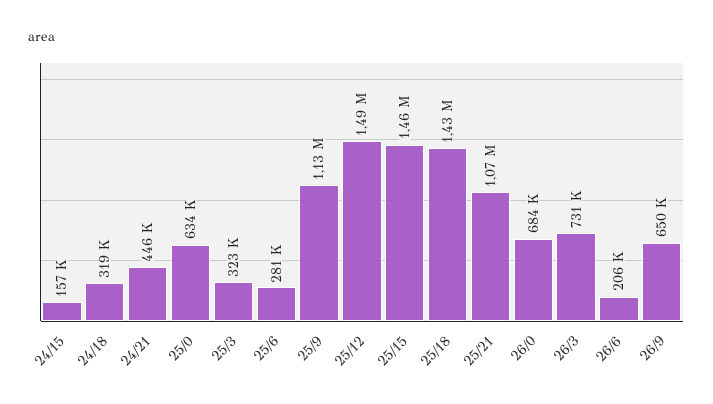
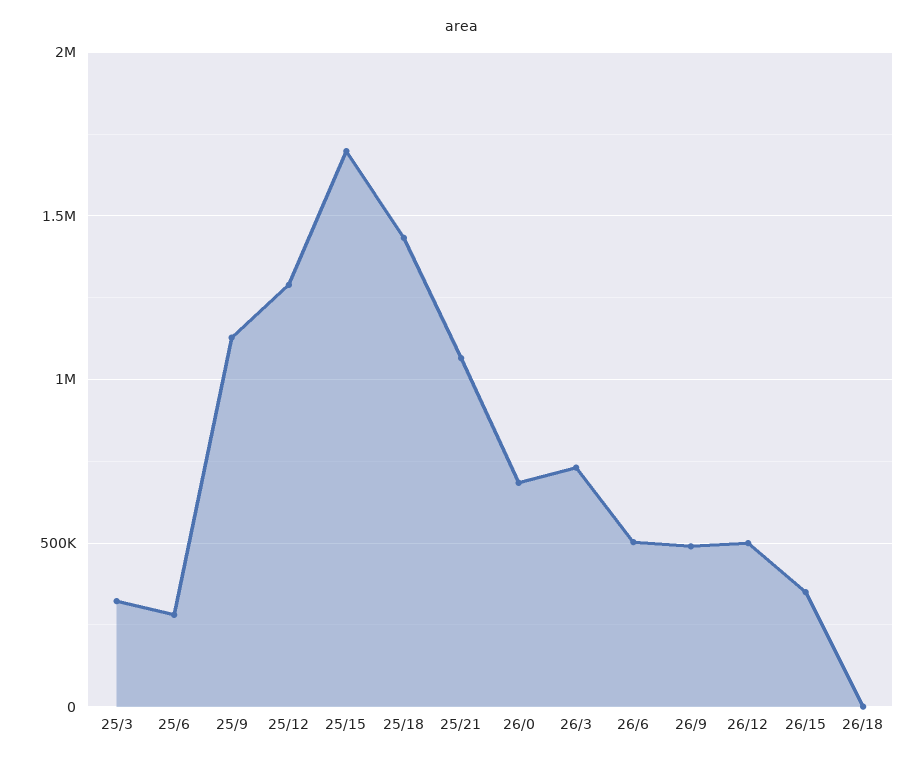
24/15: 157000 -> none
24/18: 319000 -> none
24/21: 446000 -> none
25/0: 634000 -> none
25/12: 1490000 -> 1300000
25/15: 1460000 -> 1700000
26/6: 206000 -> 500000
26/9: 650000 -> 500000
26/12: none -> 500000
26/15: none -> 350000
26/18: none -> 0

